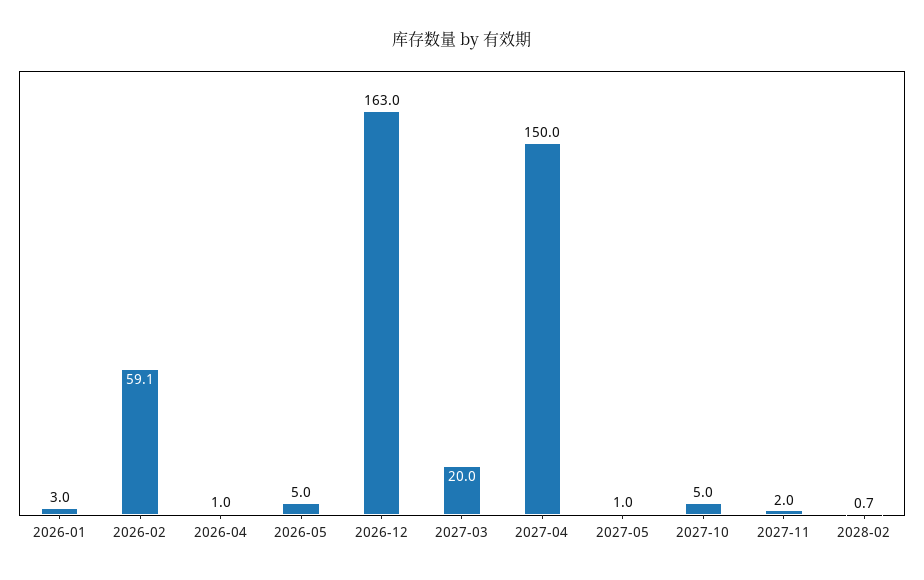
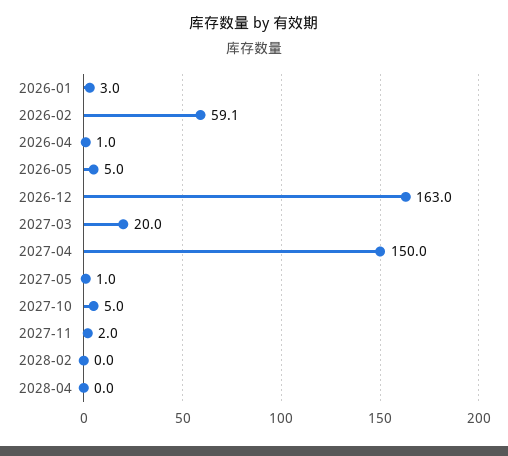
2028-02: 0.7 -> 0
2028-04: none -> 0

